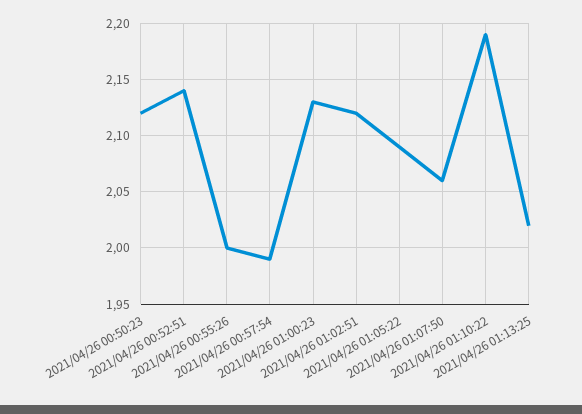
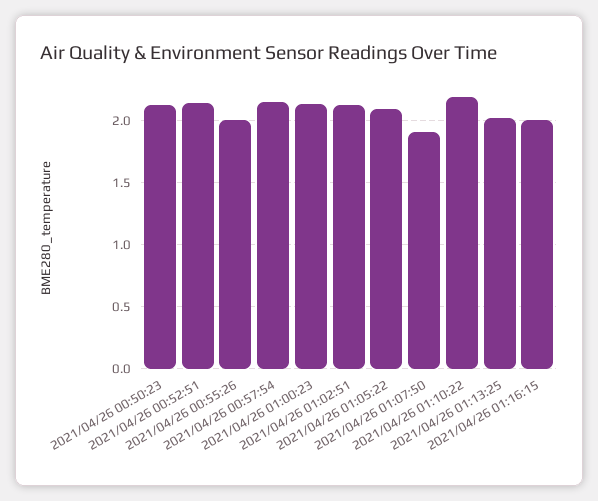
2021/04/26 00:57:54: 1.99 -> 2.15
2021/04/26 01:07:50: 2.06 -> 1.9
2021/04/26 01:16:15: none -> 2

